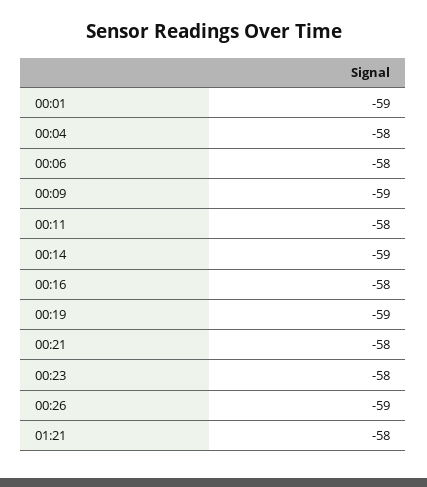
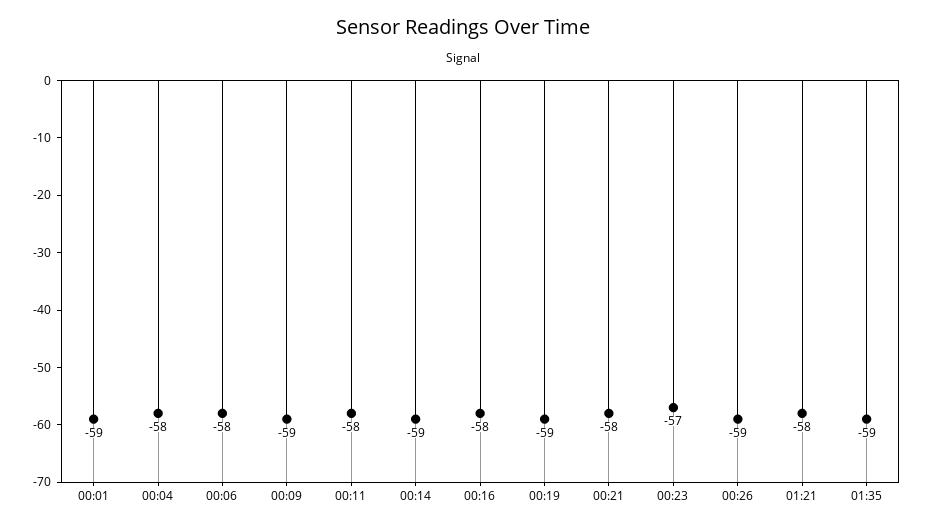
00:23: -58 -> -57
01:35: none -> -59

